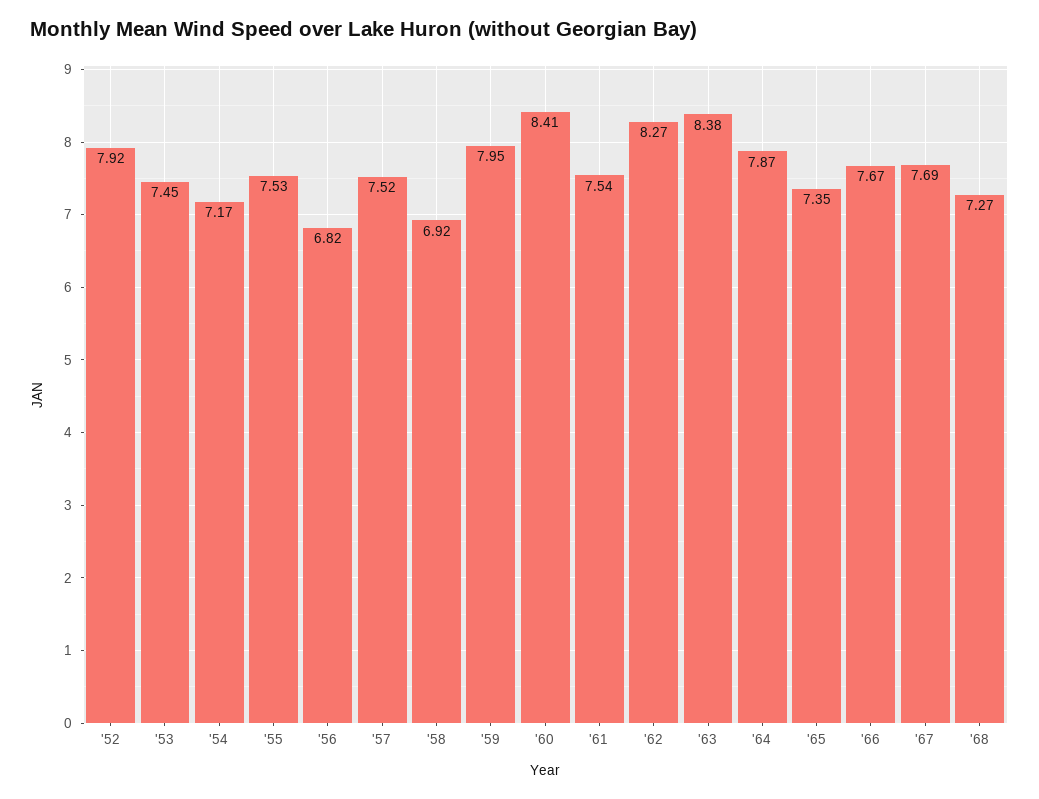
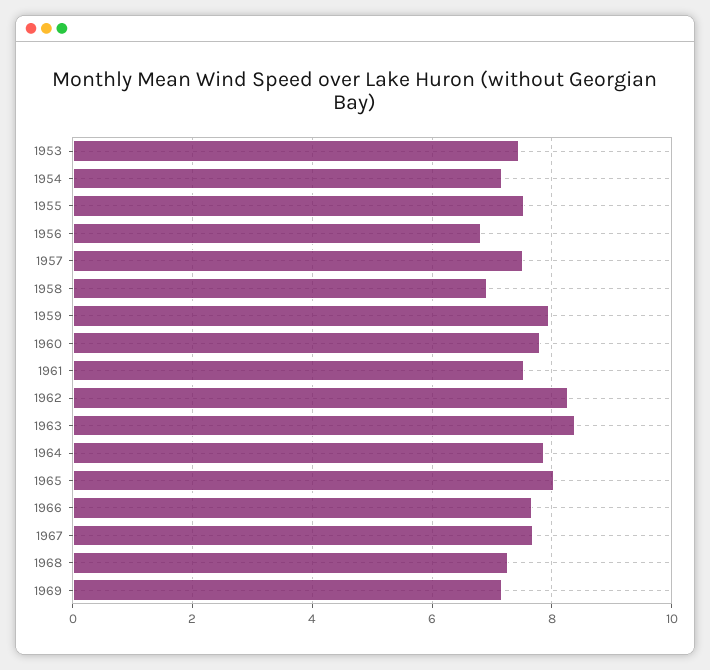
'52: 7.92 -> none
'60: 8.41 -> 7.8
'65: 7.35 -> 8
1969: none -> 7.2

